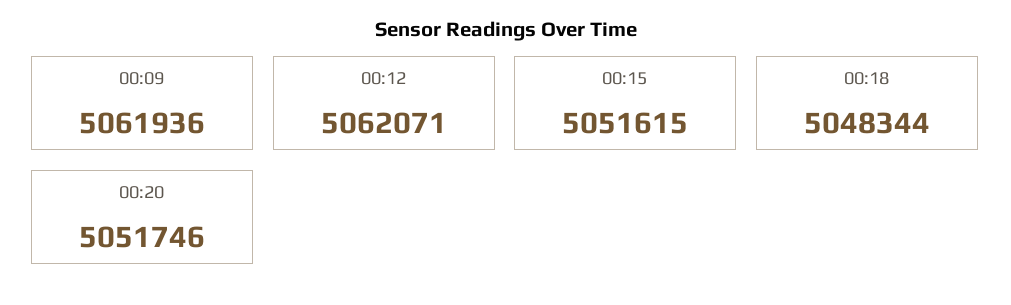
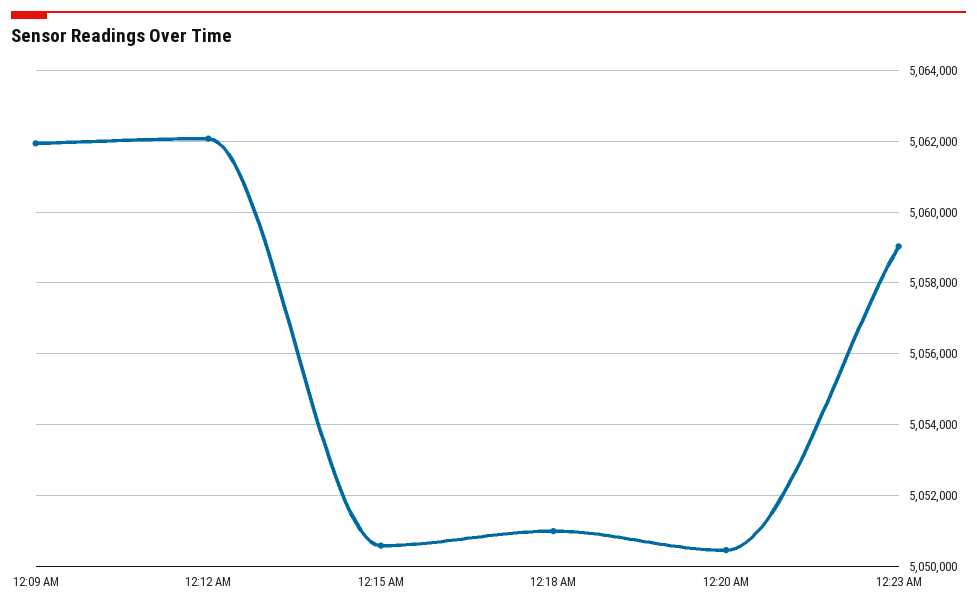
00:15: 5051615 -> 5050600
00:18: 5048344 -> 5051000
00:20: 5051746 -> 5050400
12:23 AM: none -> 5059000

